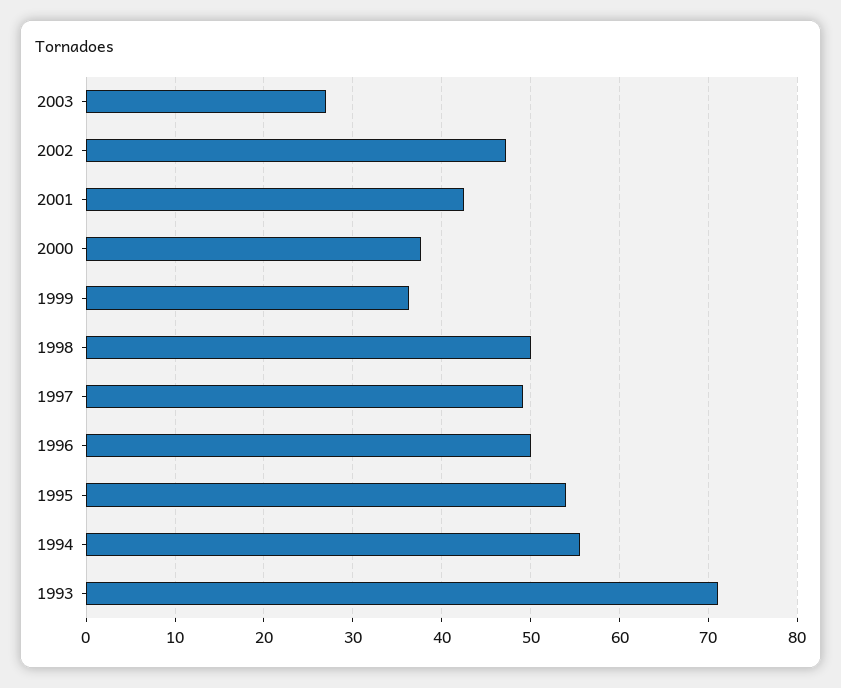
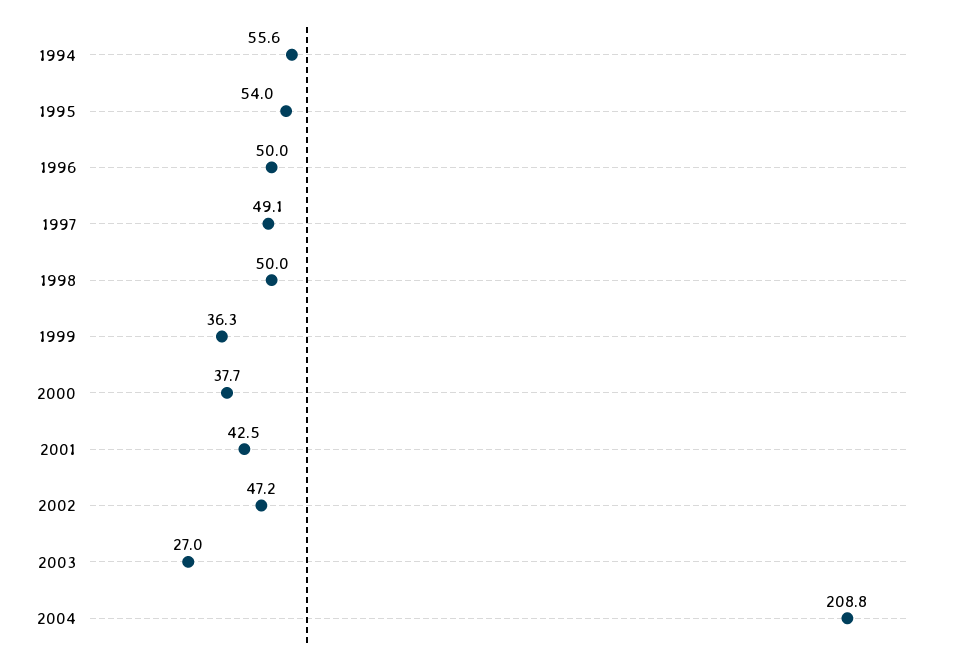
1993: 71 -> none
2004: none -> 208.8

